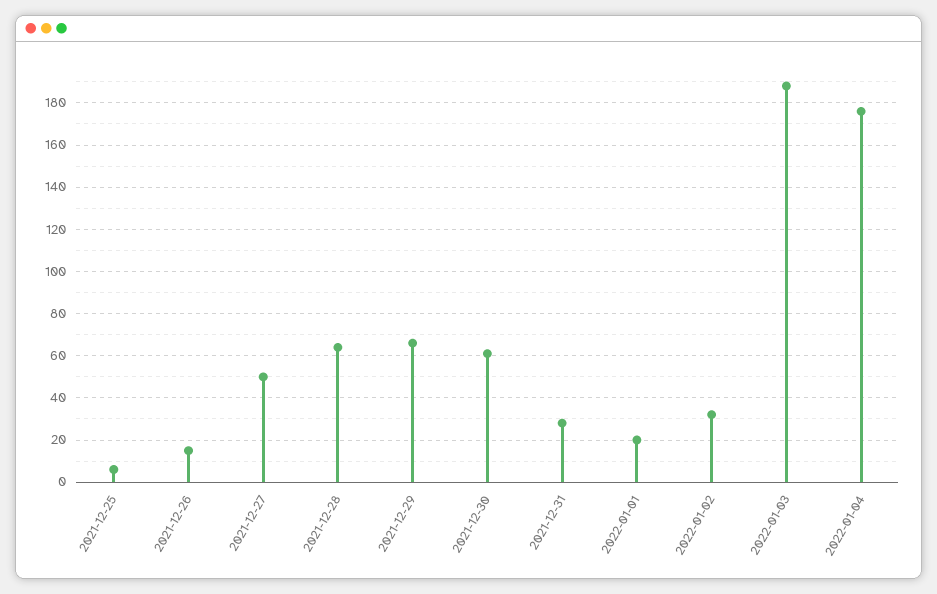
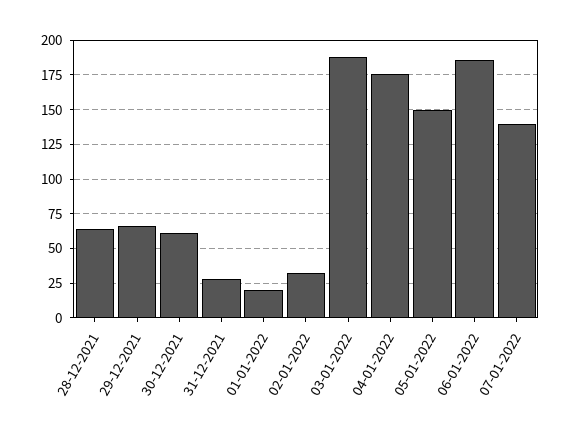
2021-12-25: 5 -> none
2021-12-26: 15 -> none
2021-12-27: 50 -> none
05-01-2022: none -> 150
06-01-2022: none -> 185
07-01-2022: none -> 140

